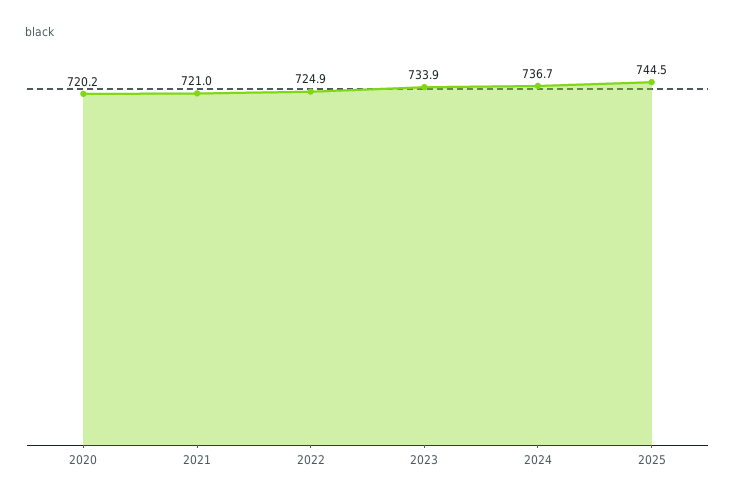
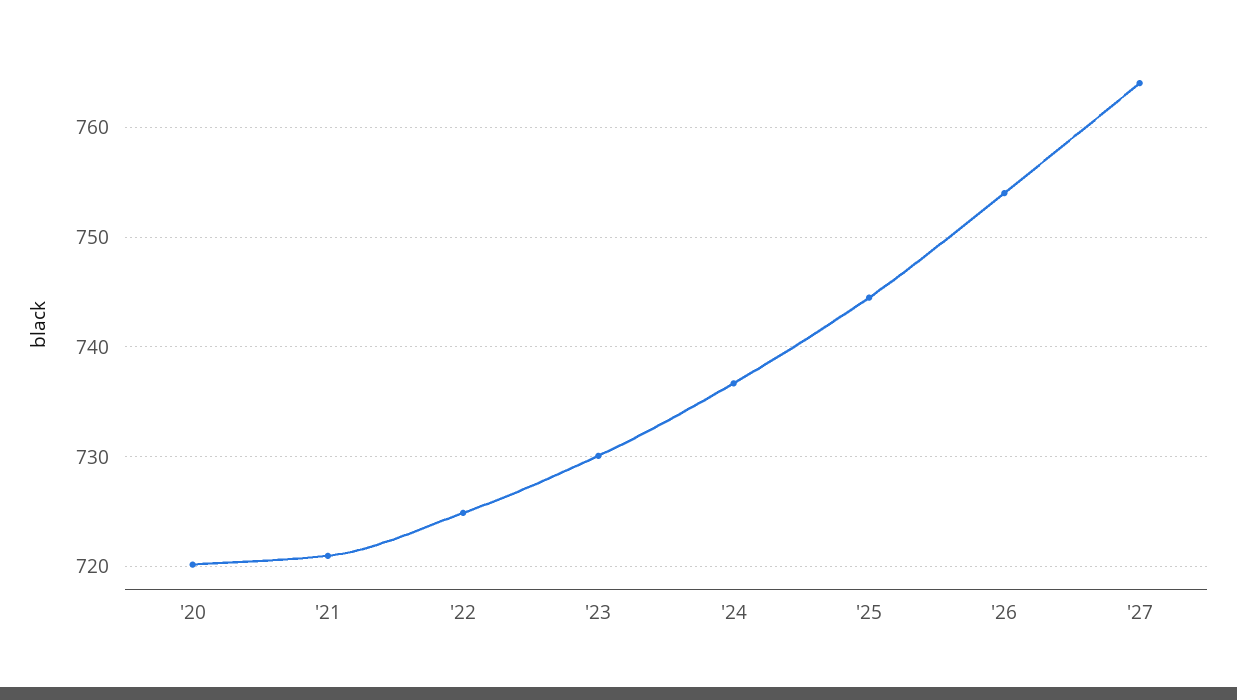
2023: 733.9 -> 730
'26: none -> 754
'27: none -> 764

